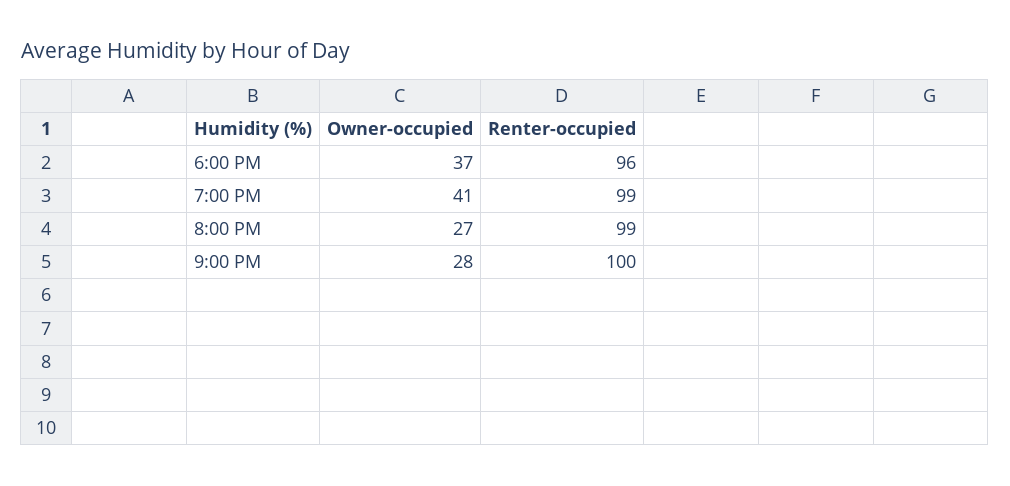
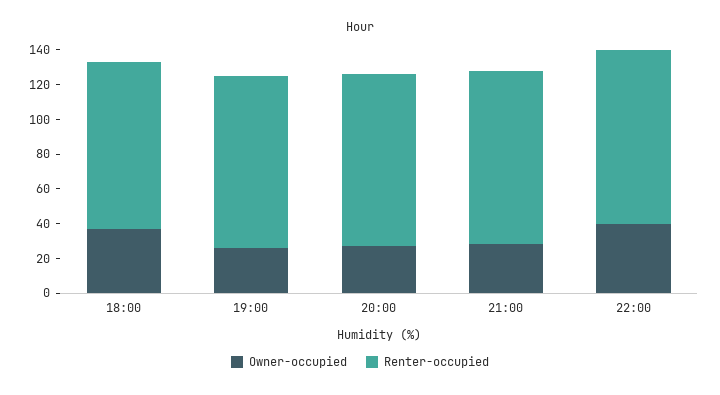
Owner-occupied, 7:00 PM: 41 -> 25
Owner-occupied, 22:00: none -> 40
Renter-occupied, 22:00: none -> 100

